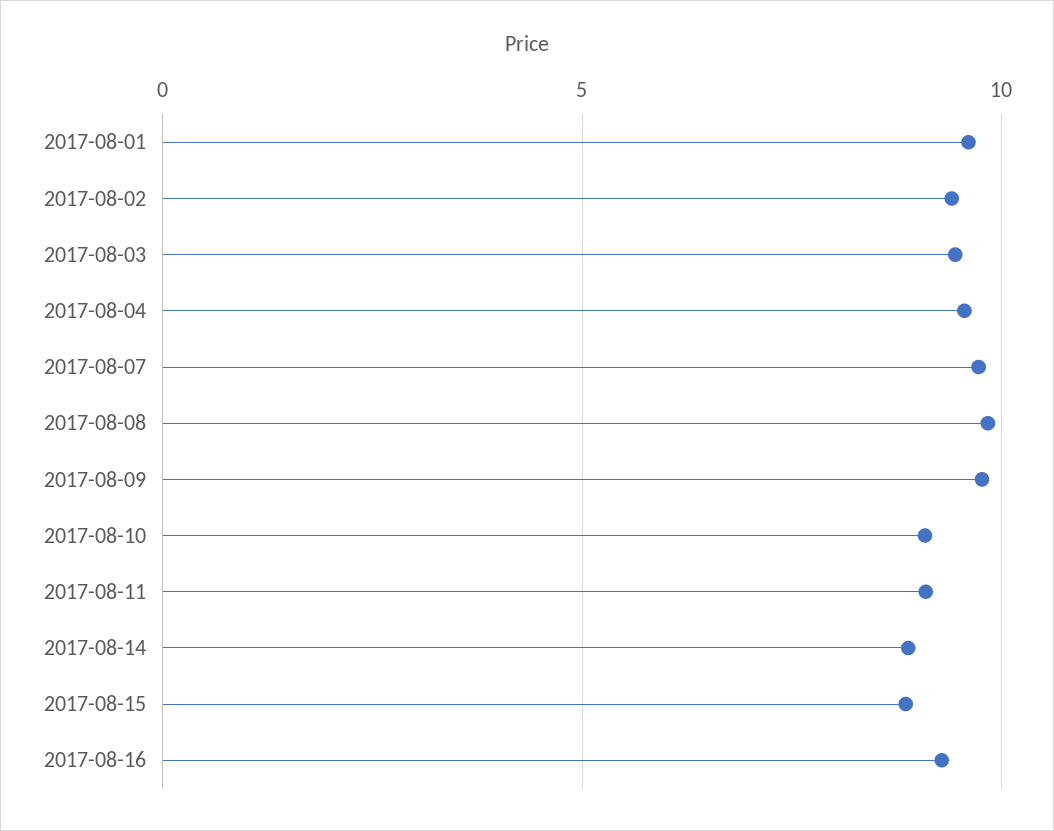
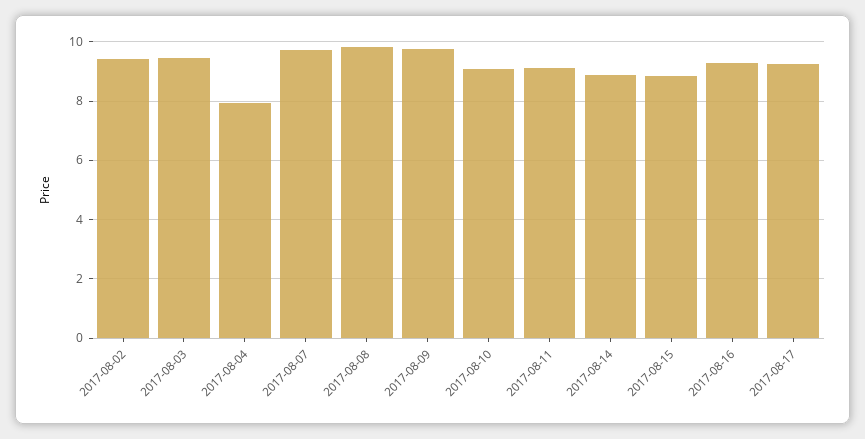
2017-08-01: 9.5 -> none
2017-08-04: 9.5 -> 8
2017-08-17: none -> 9.25

